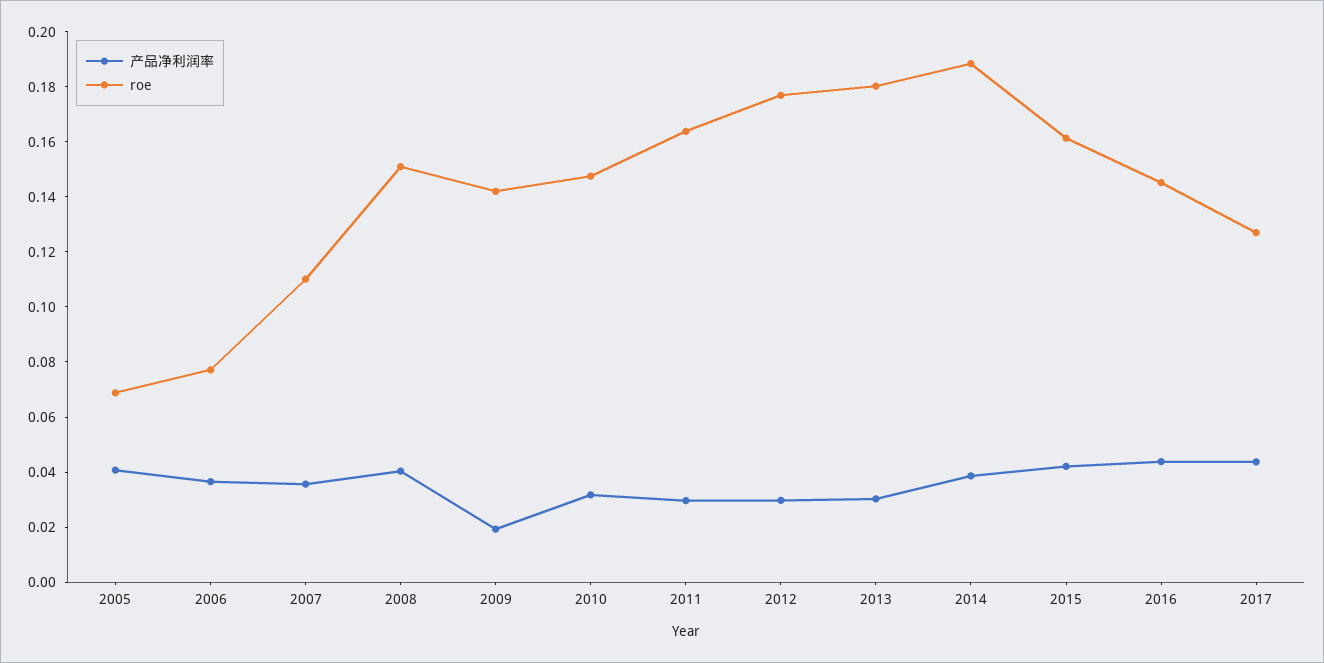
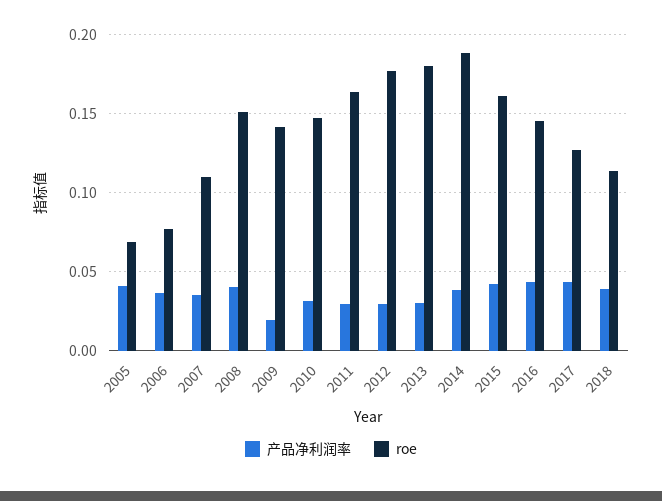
产品净利润率, 2018: none -> 0.04
roe, 2018: none -> 0.115

